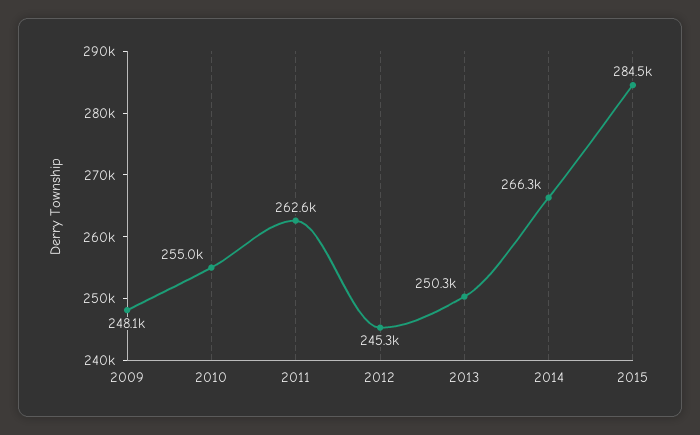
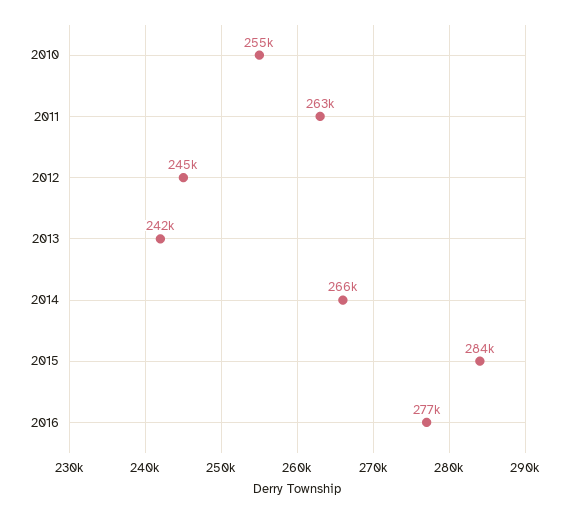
2009: 248100 -> none
2013: 250300 -> 242000
2016: none -> 277000

